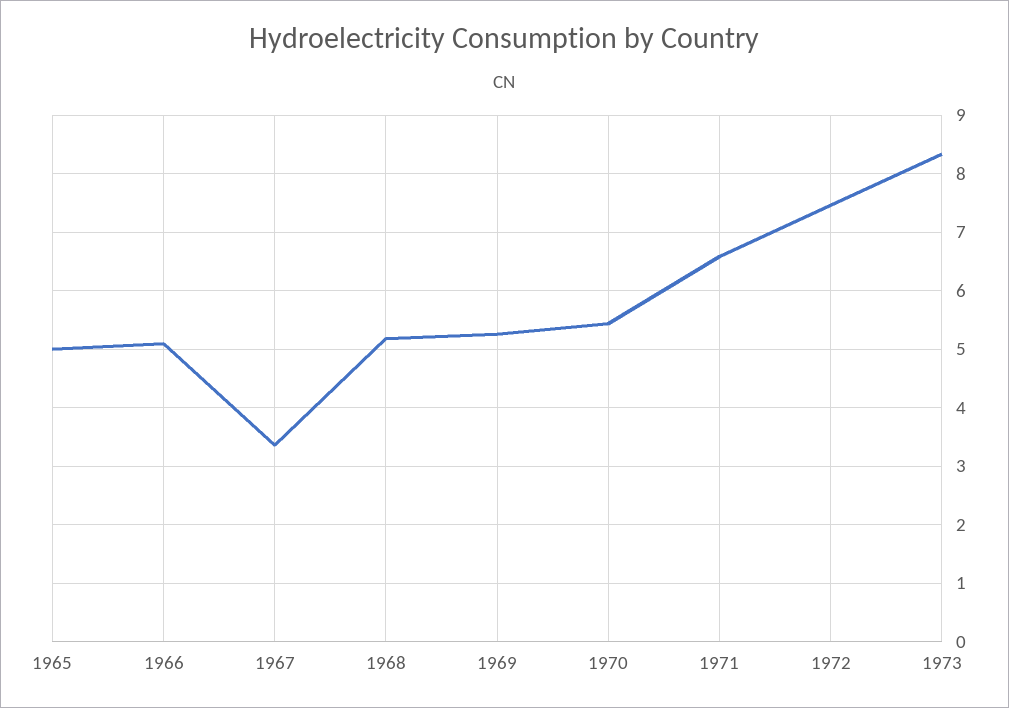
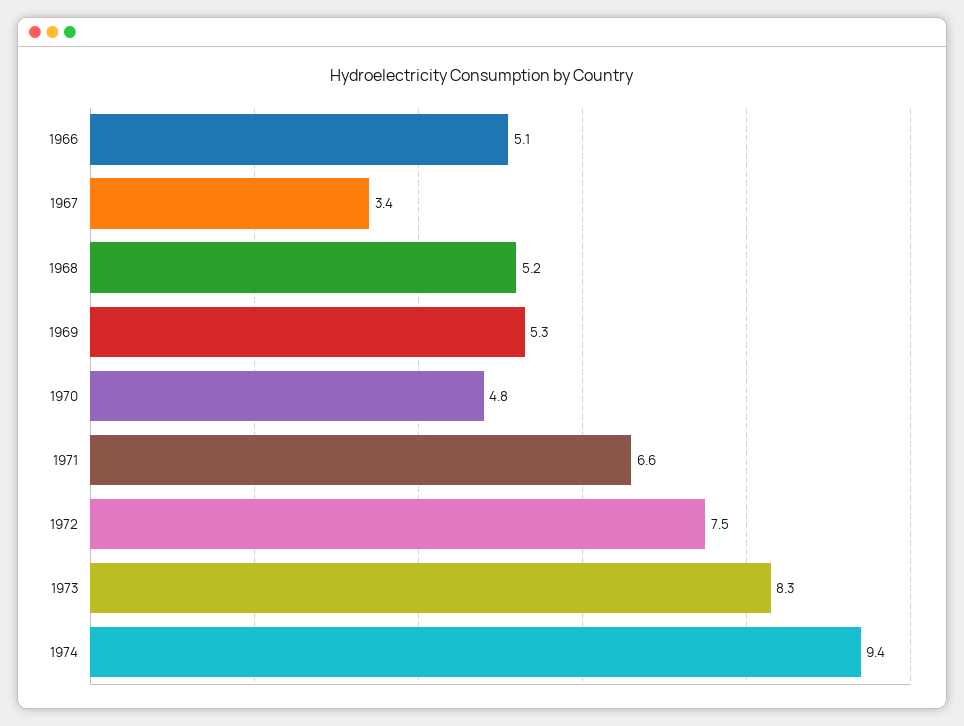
1965: 5 -> none
1970: 5.4 -> 4.8
1974: none -> 9.4

